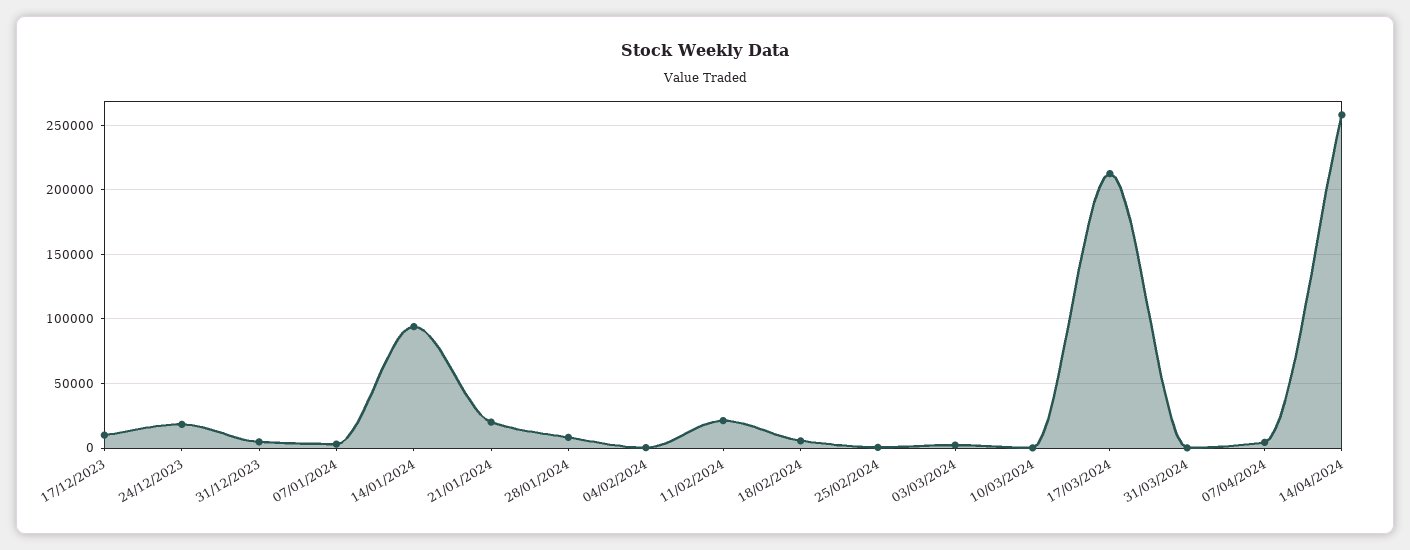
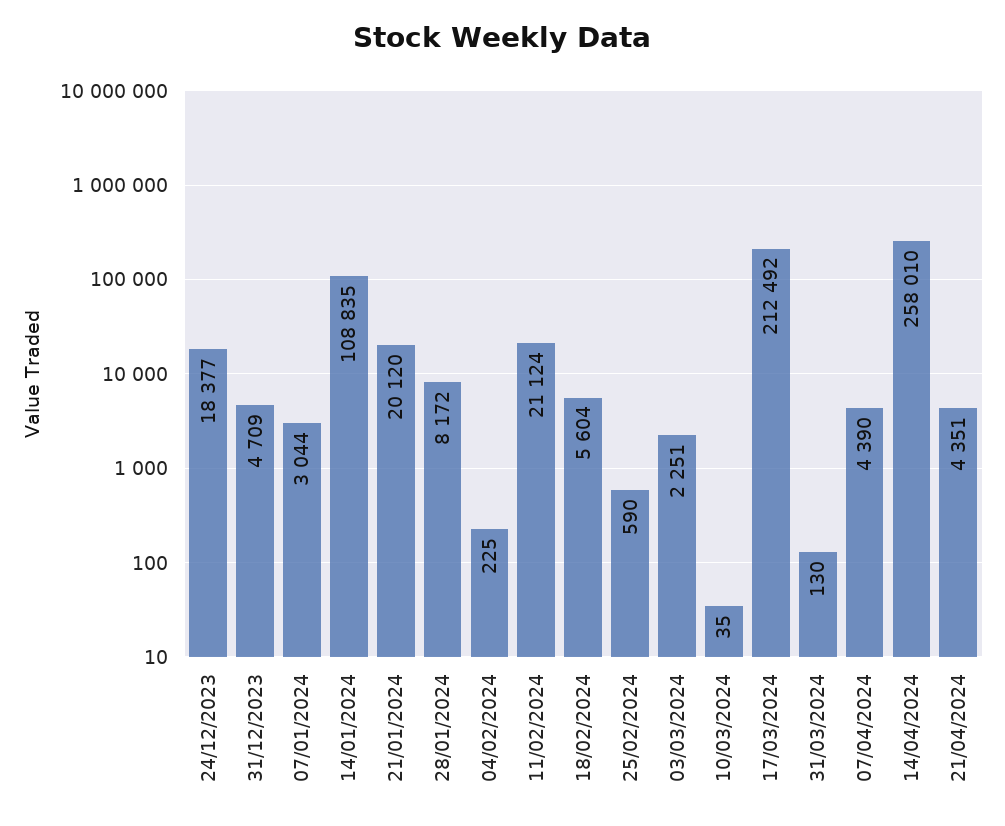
17/12/2023: 10000 -> none
14/01/2024: 95000 -> 108835
21/04/2024: none -> 4351

